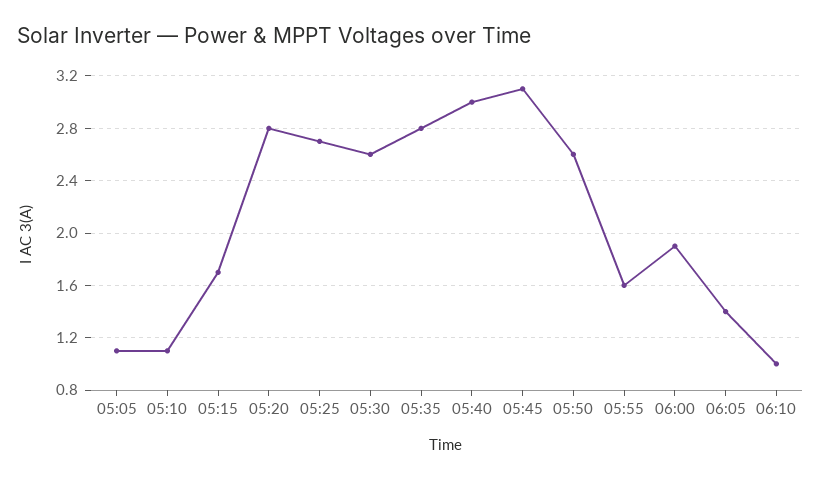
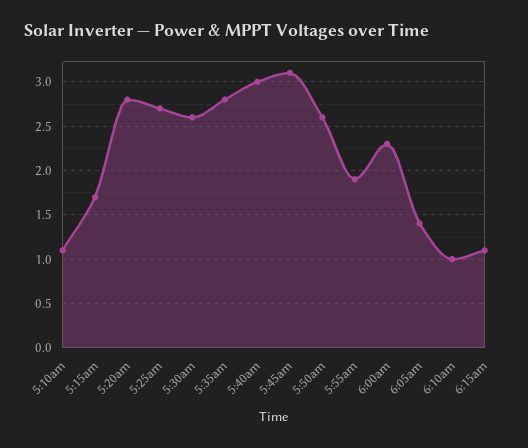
05:05: 1.1 -> none
05:55: 1.6 -> 1.9
06:00: 1.9 -> 2.3
6:15am: none -> 1.1

